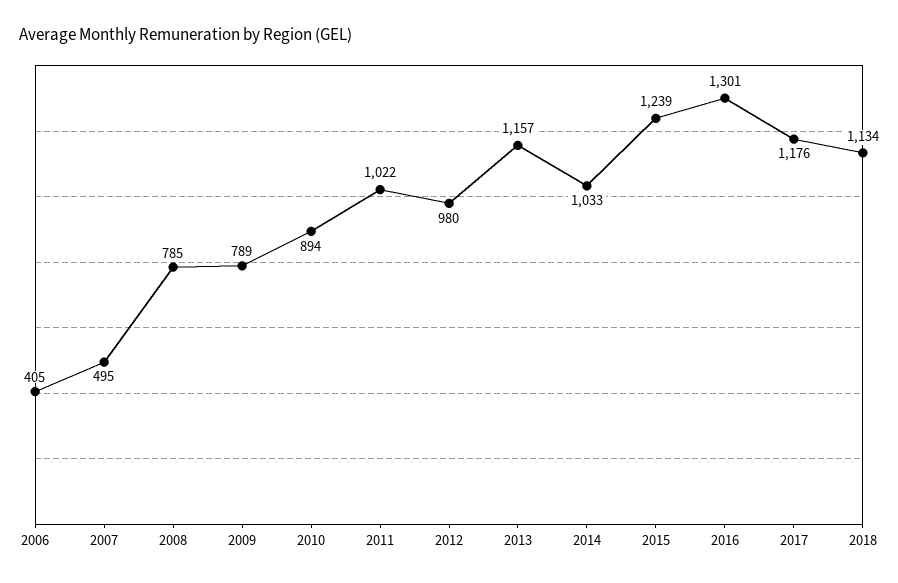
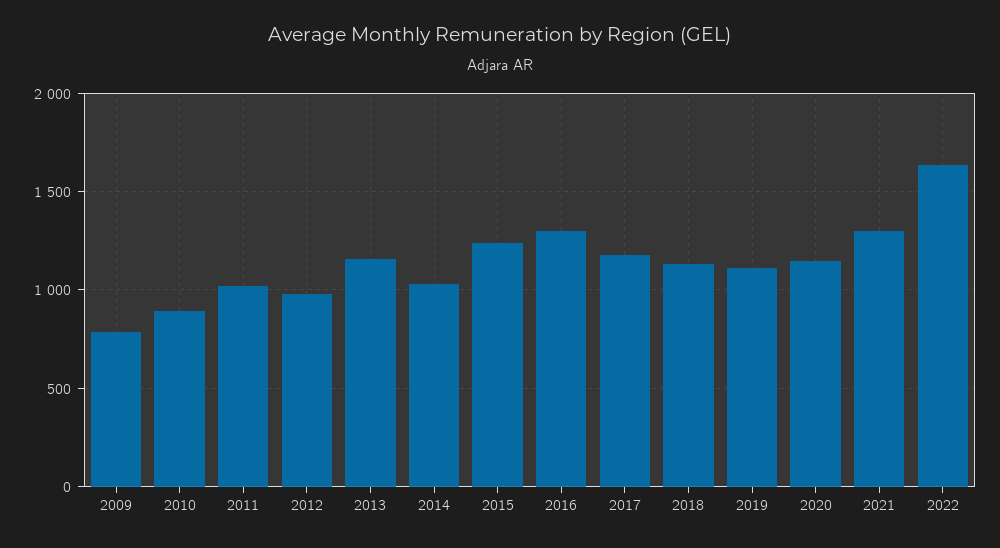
2006: 405 -> none
2007: 495 -> none
2008: 785 -> none
2019: none -> 1100
2020: none -> 1150
2021: none -> 1300
2022: none -> 1650

